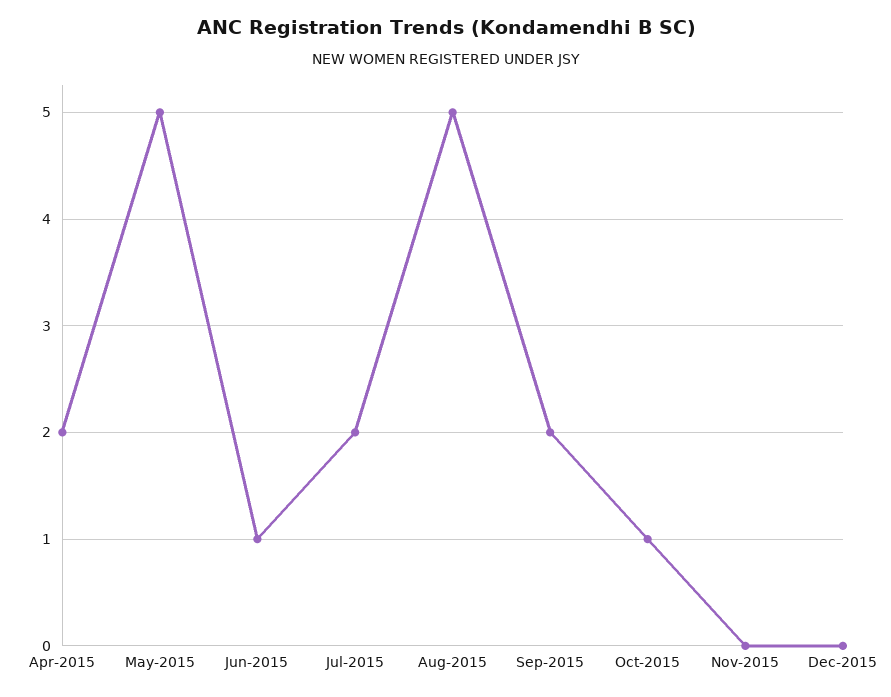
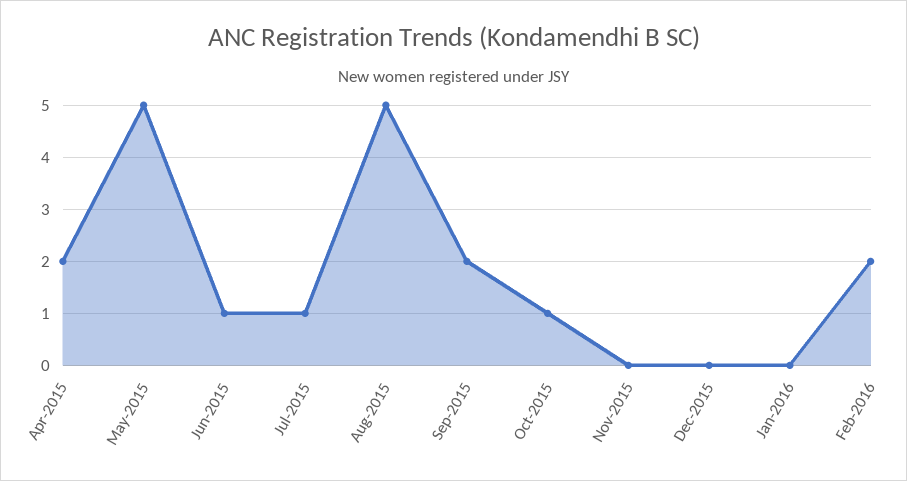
Jul-2015: 2 -> 1
Jan-2016: none -> 0
Feb-2016: none -> 2

